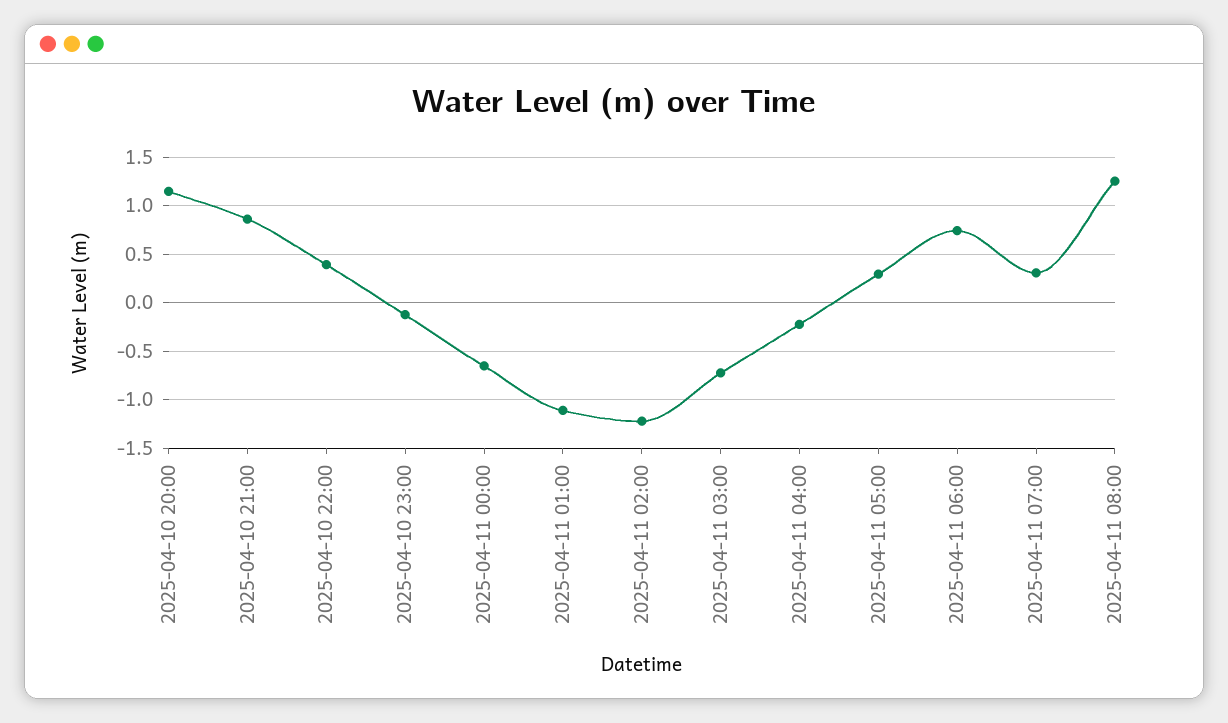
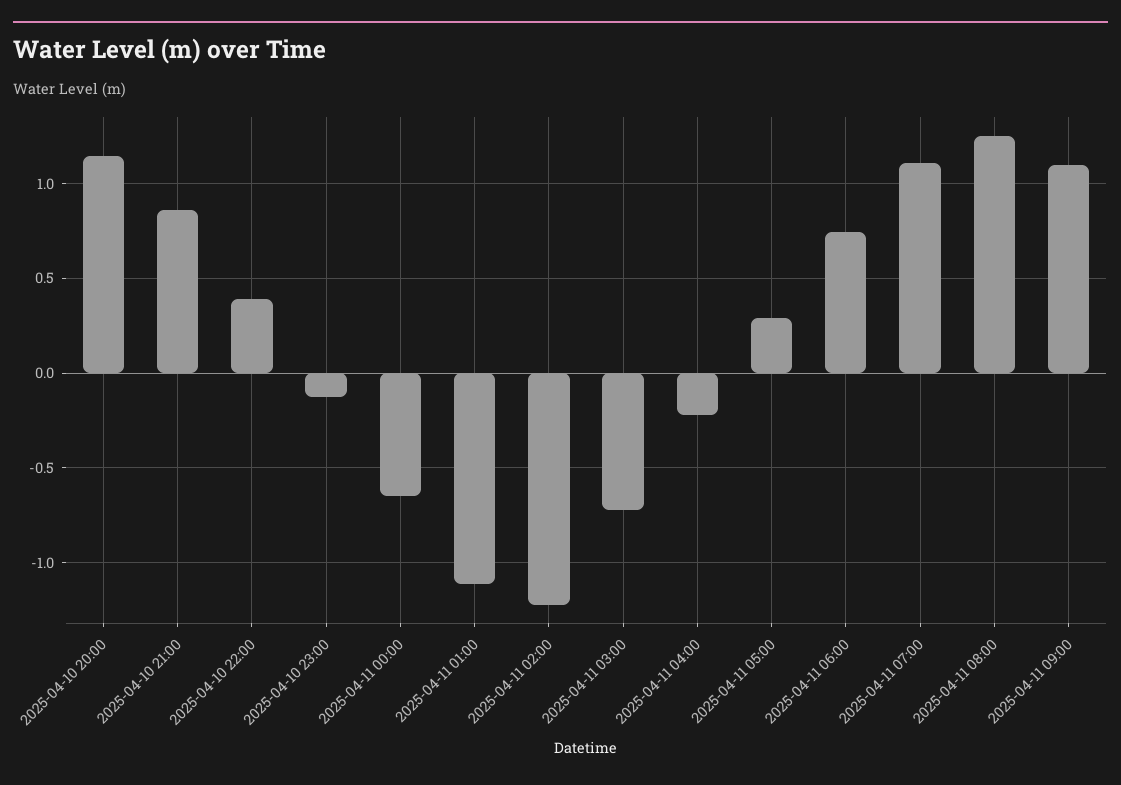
2025-04-11 07:00: 0.3 -> 1.1
2025-04-11 09:00: none -> 1.1

